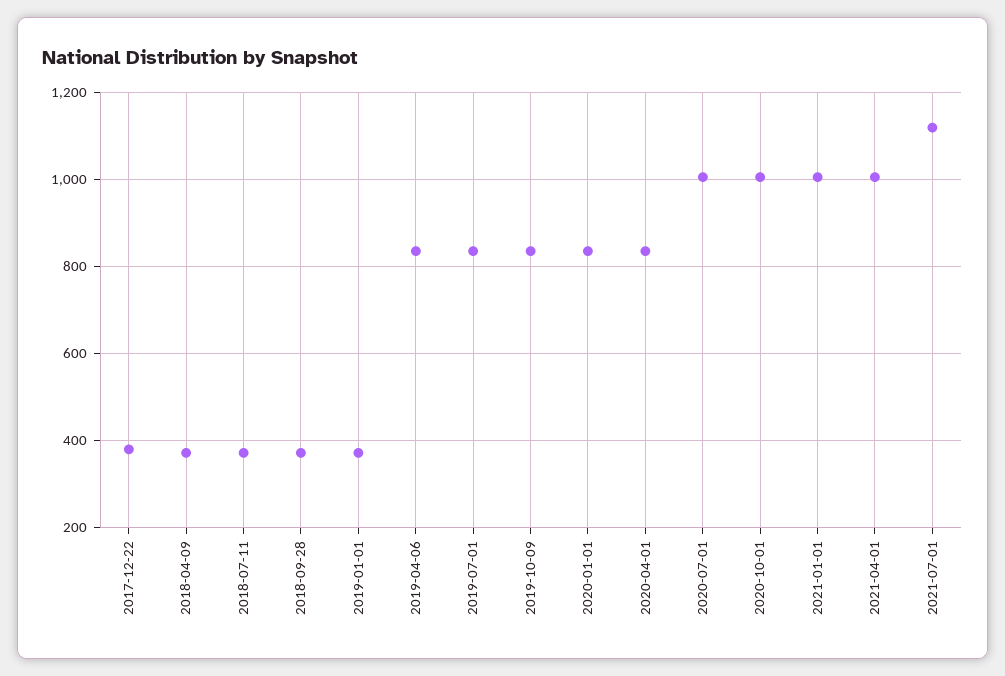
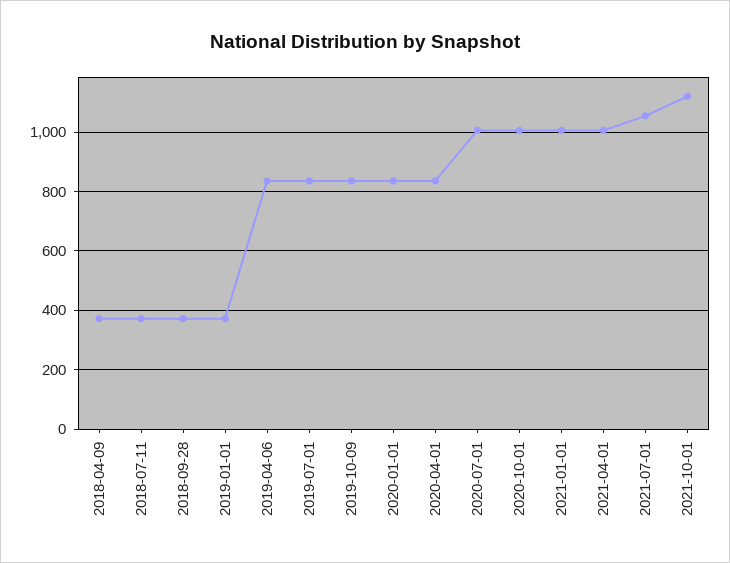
2017-12-22: 380 -> none
2021-07-01: 1120 -> 1050
2021-10-01: none -> 1125

